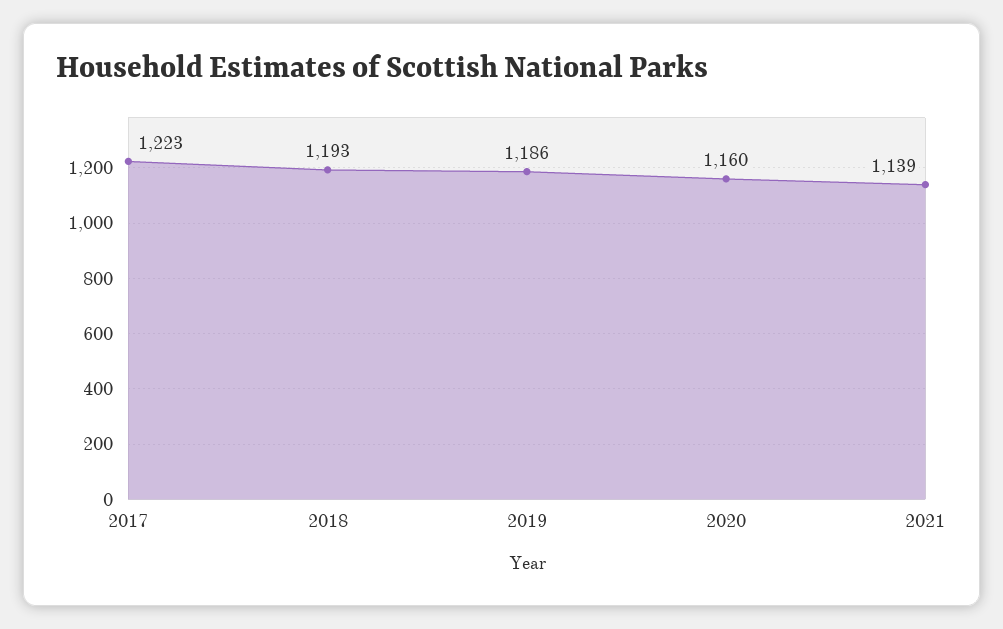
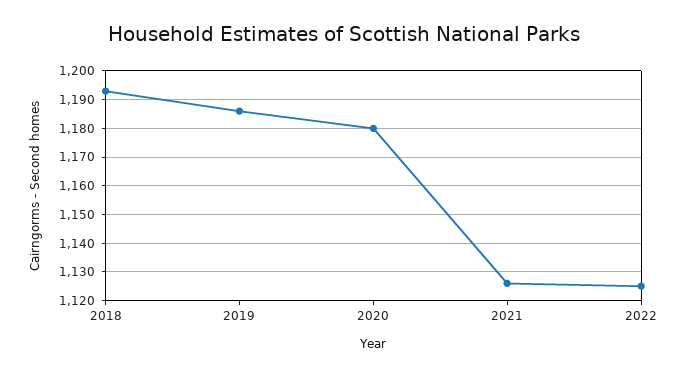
2017: 1223 -> none
2020: 1160 -> 1180
2021: 1139 -> 1125
2022: none -> 1125

